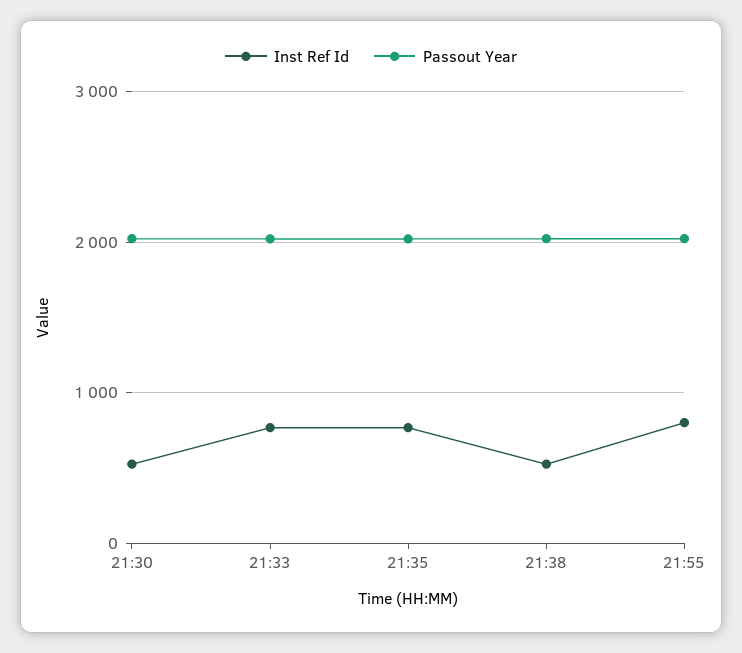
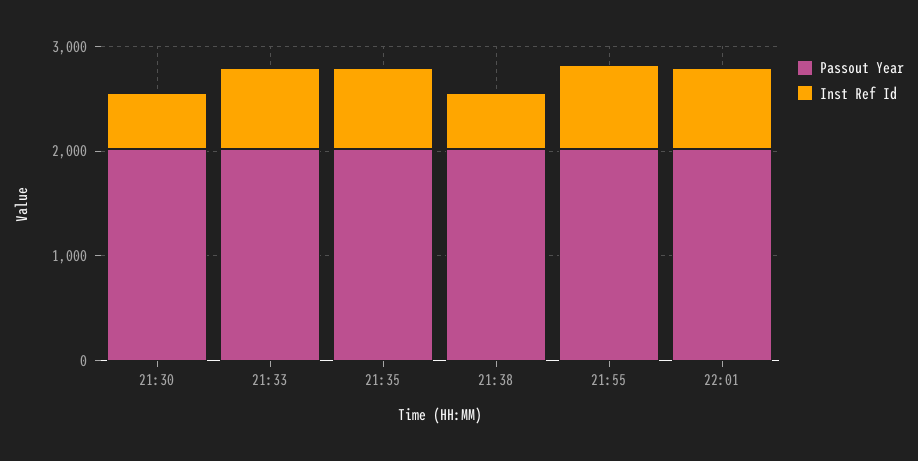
Passout Year, 22:01: none -> 2000
Inst Ref Id, 22:01: none -> 800

